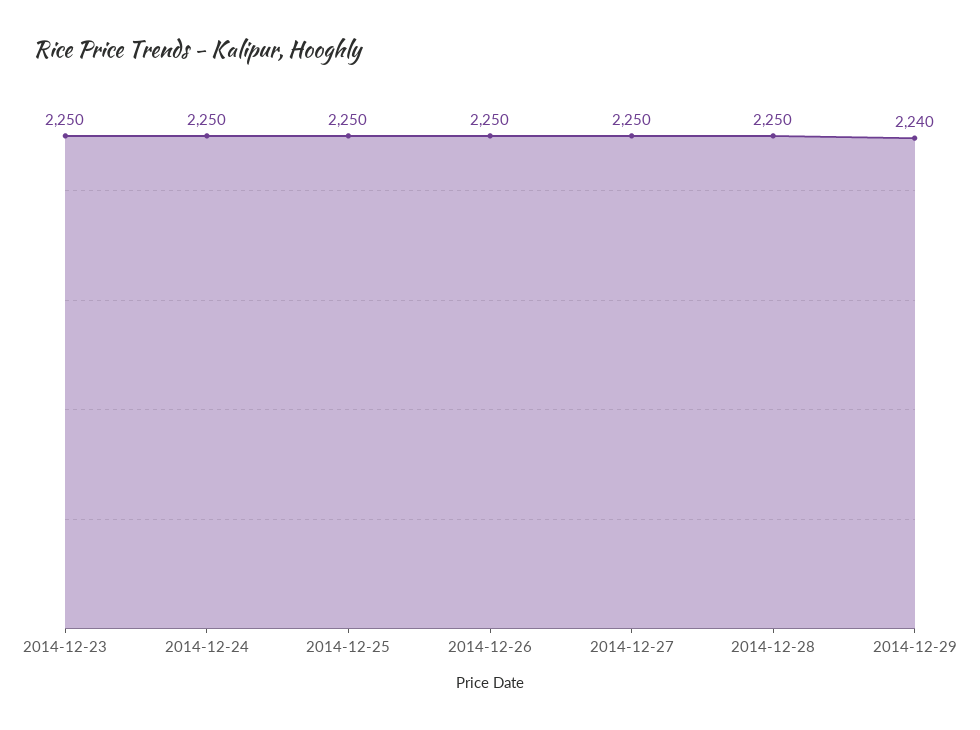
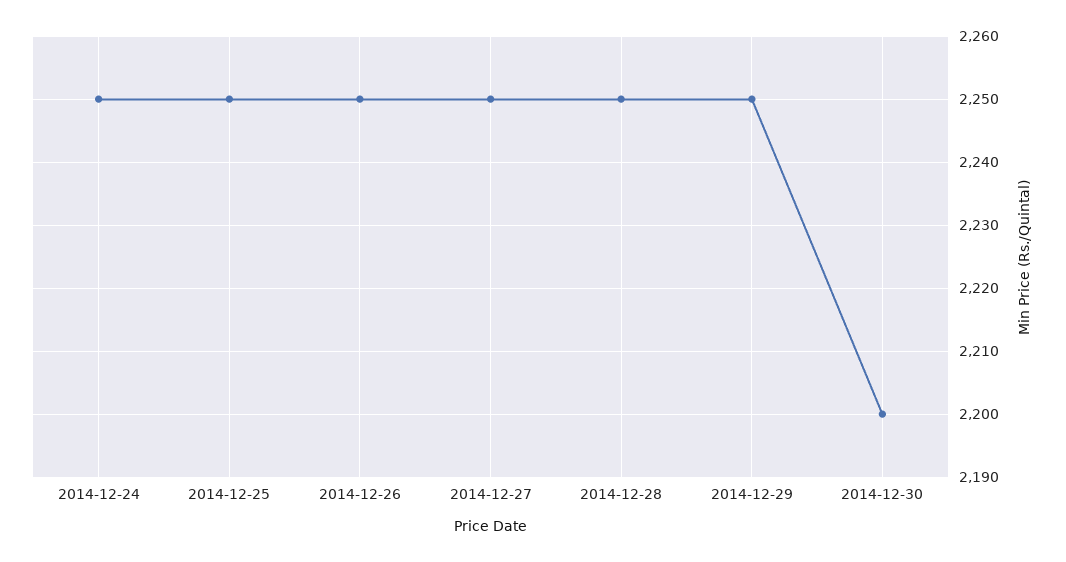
2014-12-23: 2250 -> none
2014-12-29: 2240 -> 2250
2014-12-30: none -> 2200

